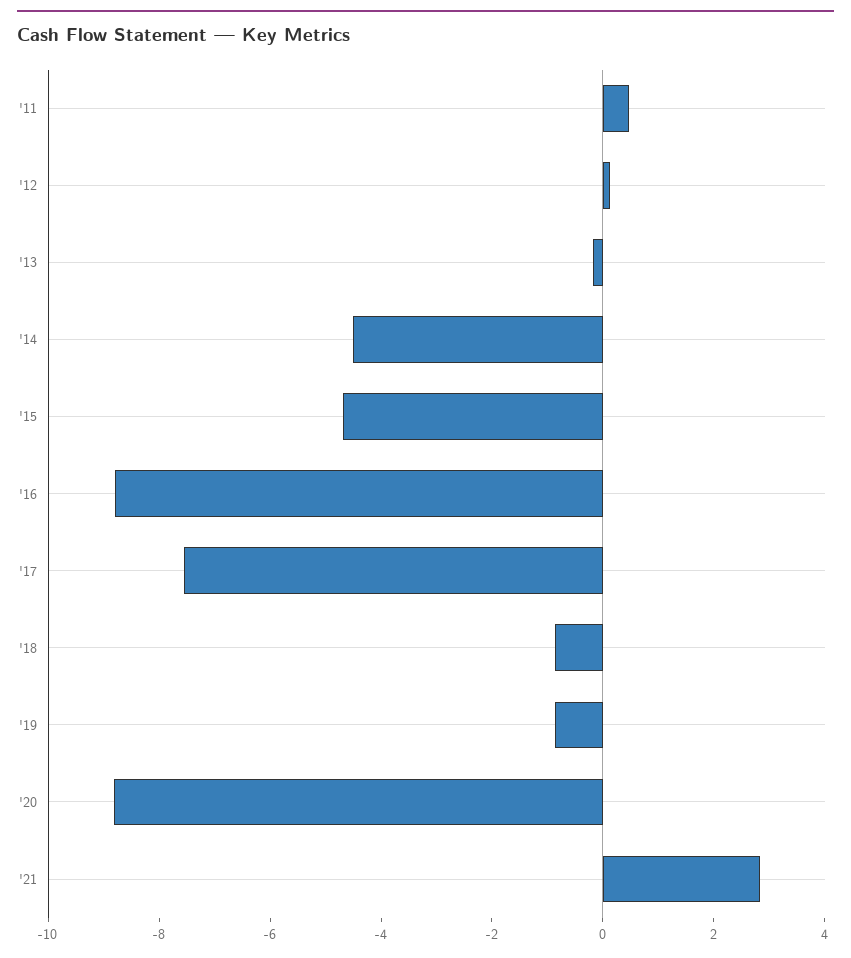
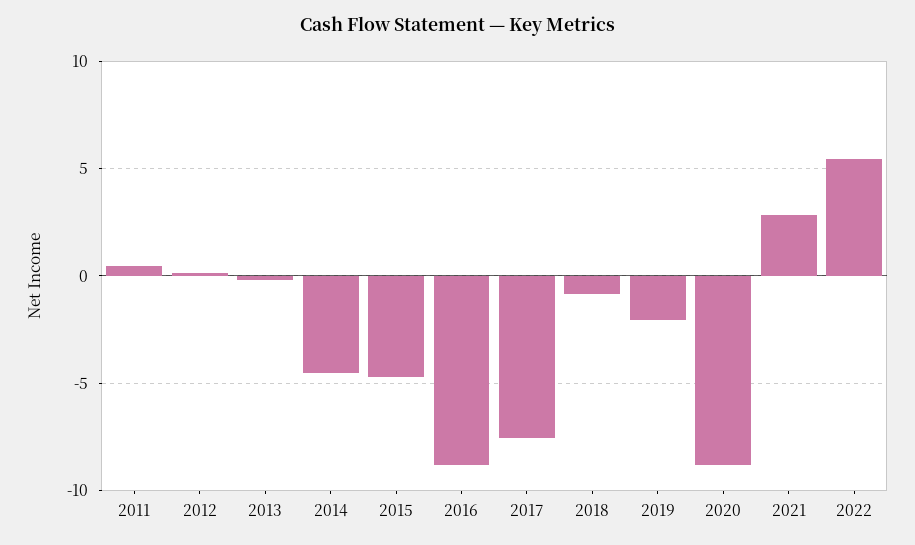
'19: -1 -> -2
2022: none -> 5.5

